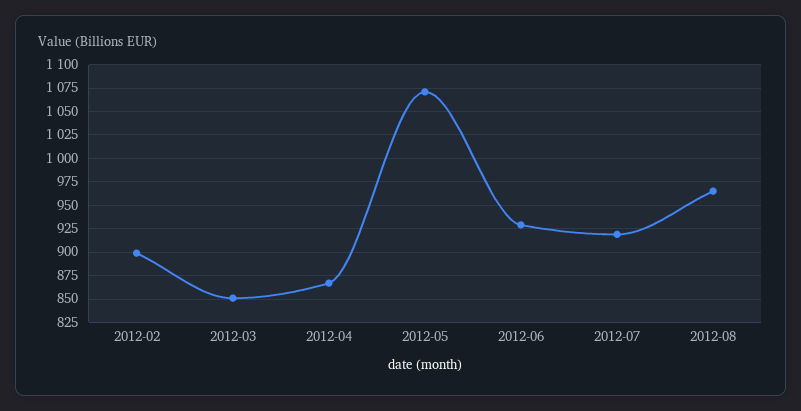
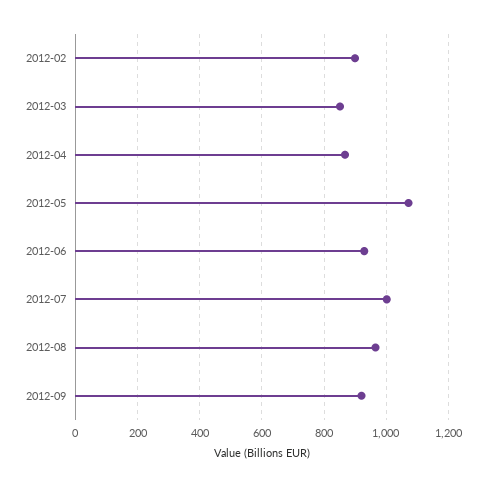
2012-07: 925 -> 1000
2012-09: none -> 920

